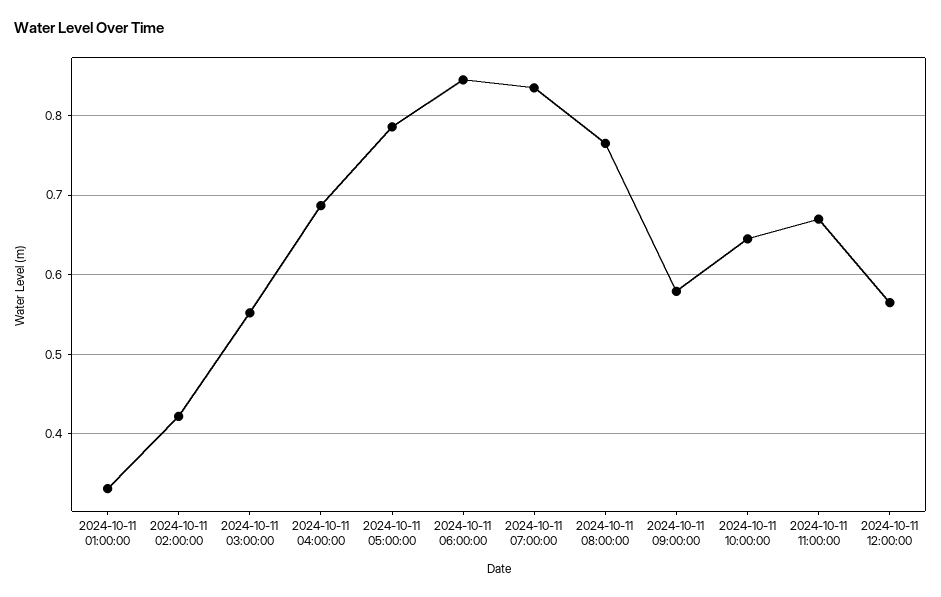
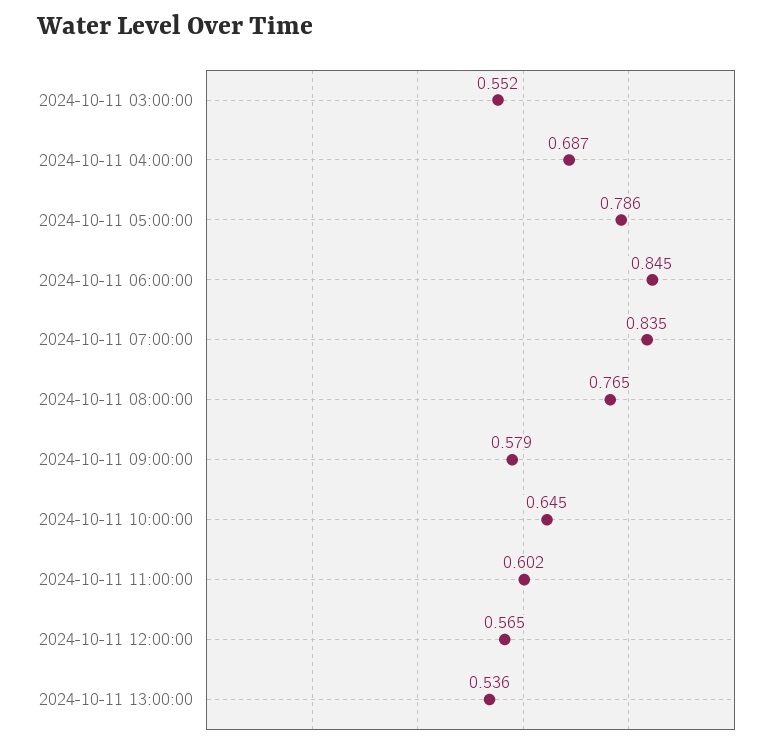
2024-10-11 01:00:00: 0.33 -> none
2024-10-11 02:00:00: 0.42 -> none
2024-10-11 11:00:00: 0.67 -> 0.602
2024-10-11 13:00:00: none -> 0.536

